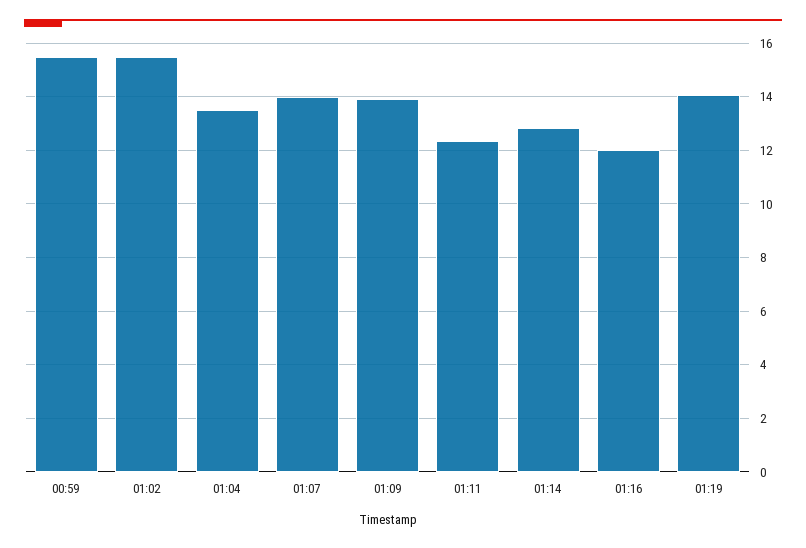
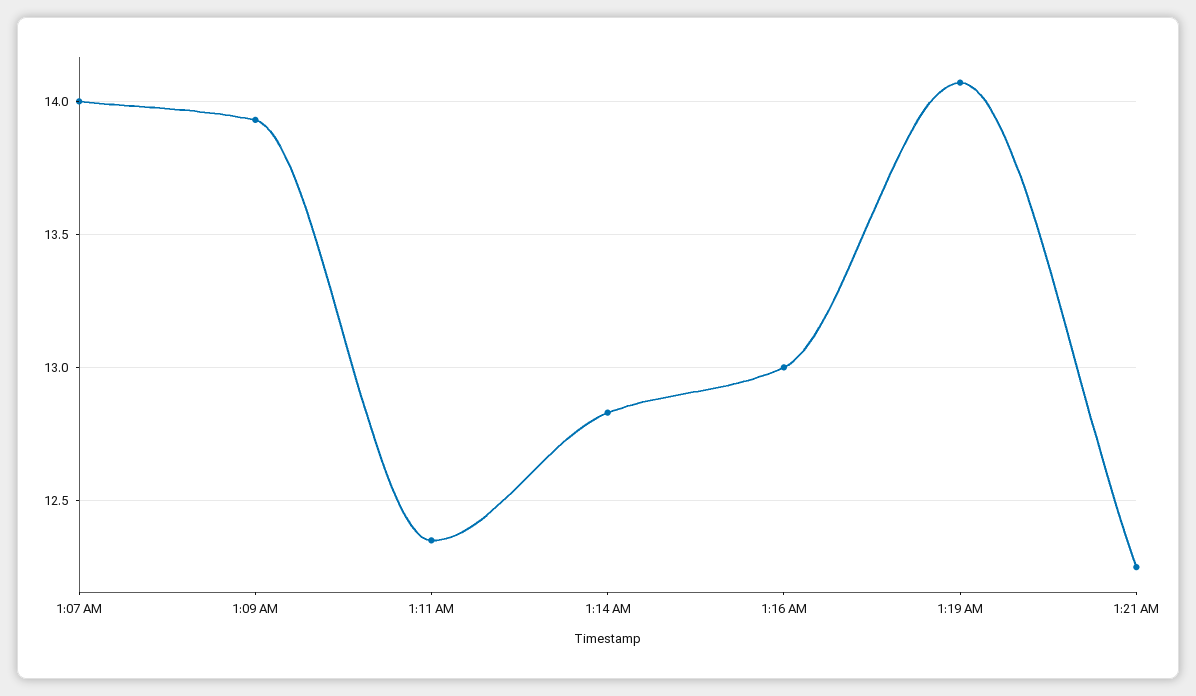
00:59: 15.5 -> none
01:02: 15.5 -> none
01:04: 13.5 -> none
01:16: 12 -> 13
1:21 AM: none -> 12.25

